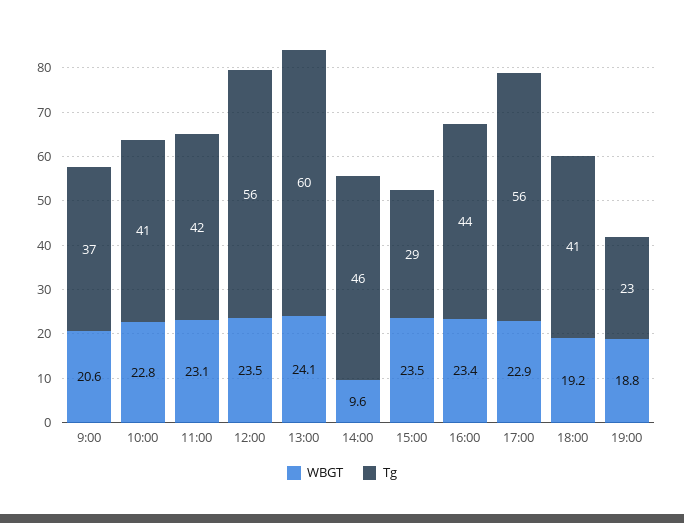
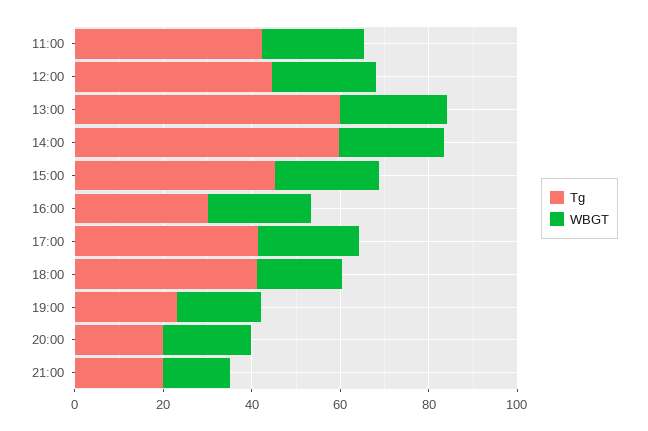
WBGT, 9:00: 20.6 -> none
Tg, 9:00: 37 -> none
WBGT, 10:00: 22.8 -> none
Tg, 10:00: 41 -> none
Tg, 12:00: 56 -> 45
WBGT, 14:00: 9.6 -> 25
Tg, 14:00: 46 -> 60
Tg, 15:00: 29 -> 45
Tg, 16:00: 44 -> 30
Tg, 17:00: 56 -> 40
Tg, 20:00: none -> 20
WBGT, 20:00: none -> 20
Tg, 21:00: none -> 20
WBGT, 21:00: none -> 15

